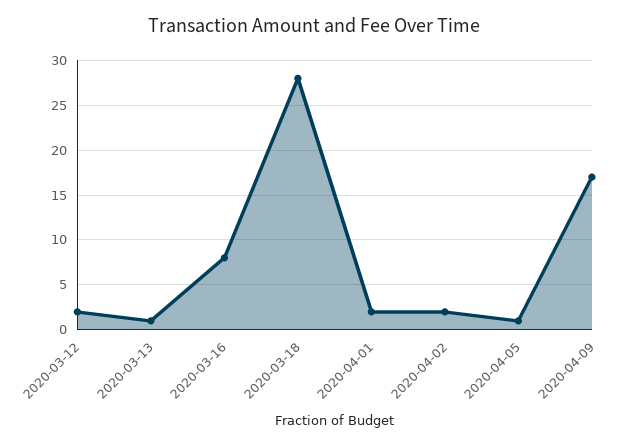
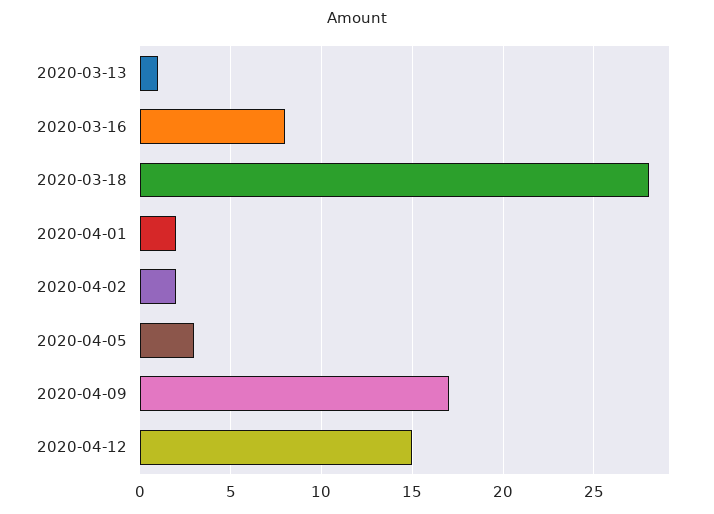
2020-03-12: 2 -> none
2020-04-05: 1 -> 3
2020-04-12: none -> 15

